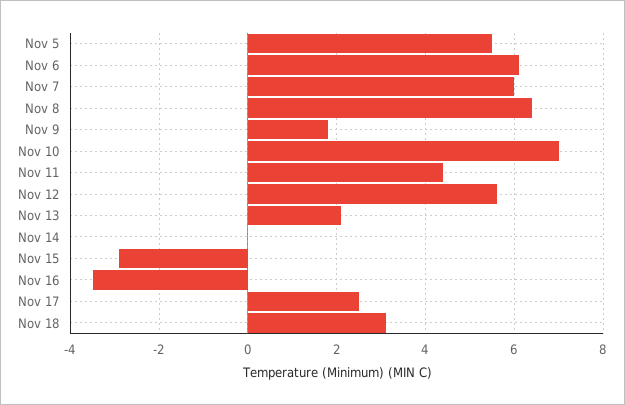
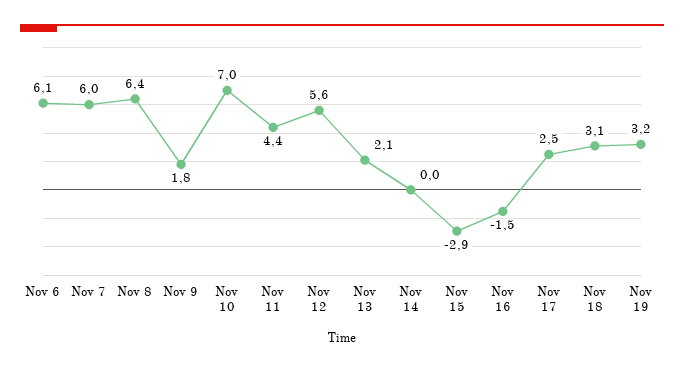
Nov 5: 5.5 -> none
Nov 16: -3.5 -> -1.5
Nov 19: none -> 3.2

